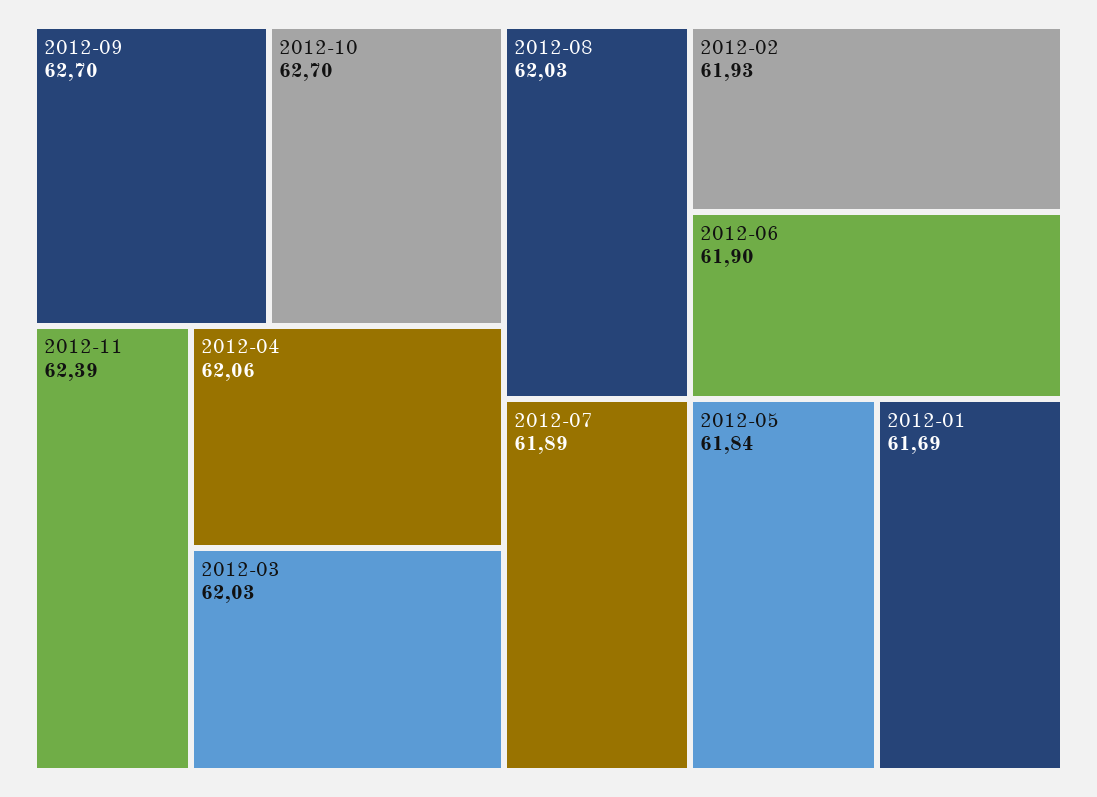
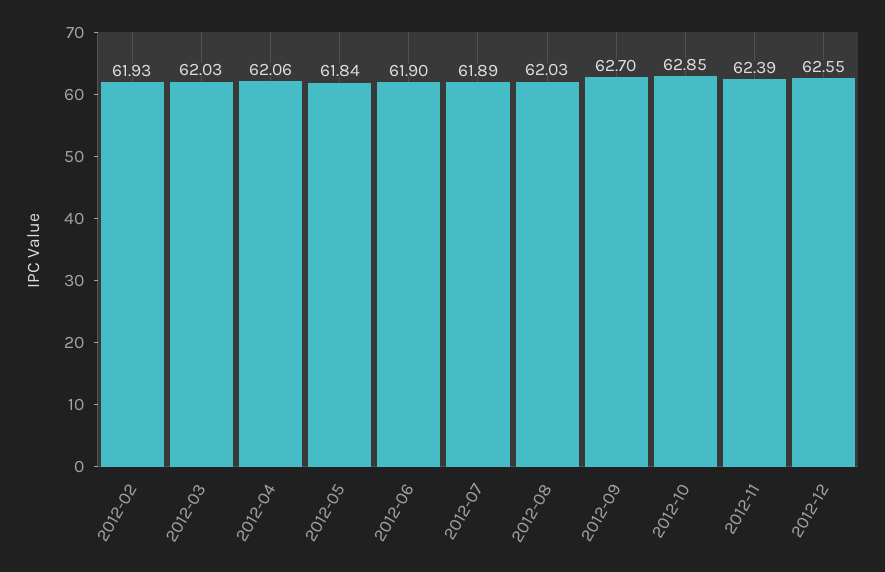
2012-10: 62.7 -> 62.85
2012-01: 61.69 -> none
2012-12: none -> 62.55

